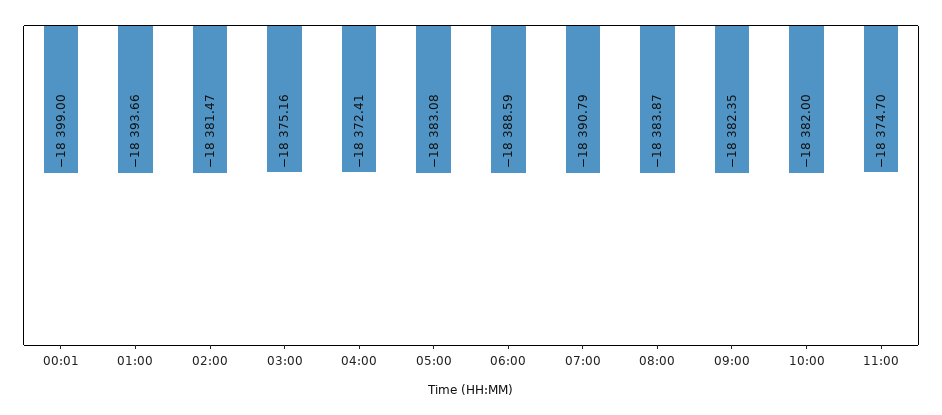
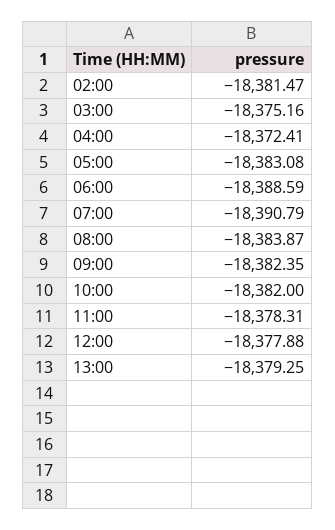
00:01: -18399 -> none
01:00: -18393.66 -> none
11:00: -18374.7 -> -18378.31
12:00: none -> -18377.88
13:00: none -> -18379.25

